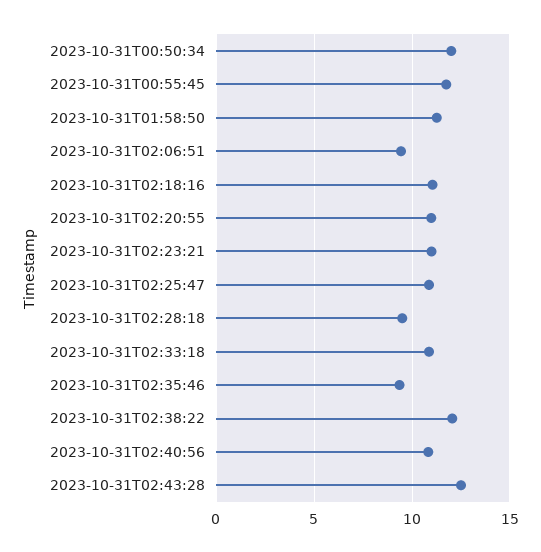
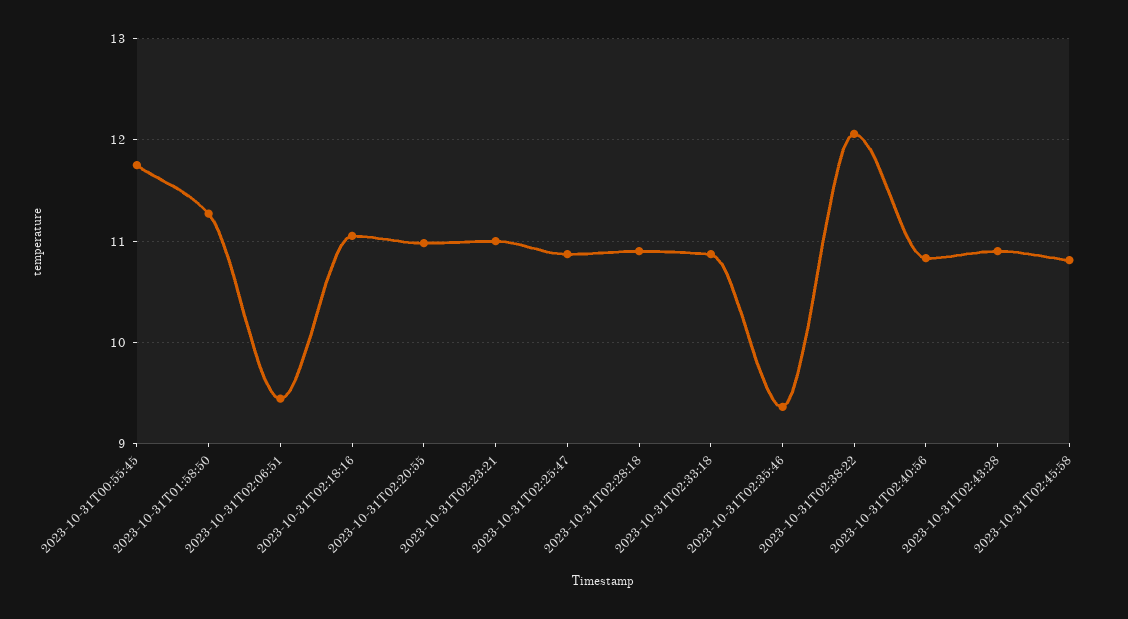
2023-10-31T00:50:34: 12 -> none
2023-10-31T02:28:18: 9.5 -> 10.9
2023-10-31T02:43:28: 12.5 -> 10.9
2023-10-31T02:45:58: none -> 10.8

